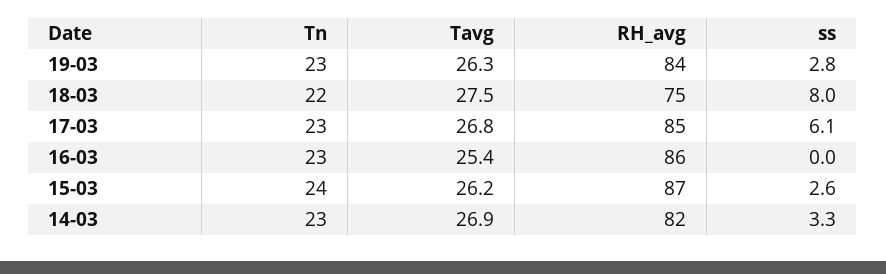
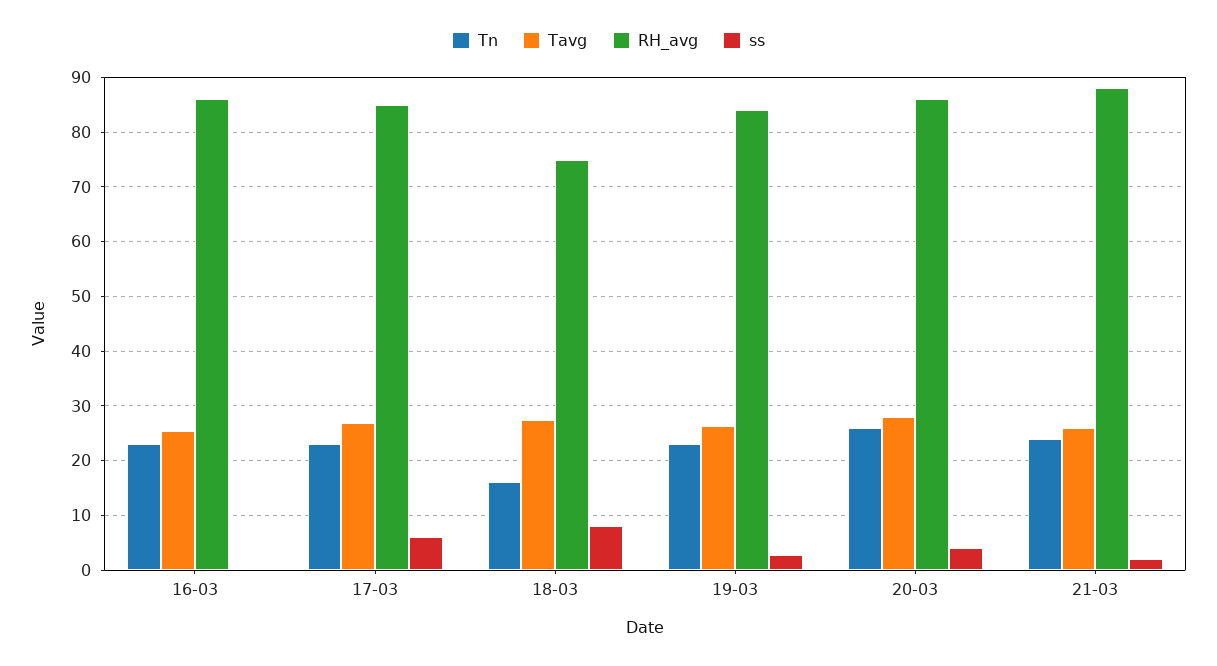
Tn, 18-03: 22 -> 16
Tn, 15-03: 24 -> none
Tavg, 15-03: 26.2 -> none
RH_avg, 15-03: 87 -> none
ss, 15-03: 2.6 -> none
Tn, 14-03: 23 -> none
Tavg, 14-03: 26.9 -> none
RH_avg, 14-03: 82 -> none
ss, 14-03: 3.3 -> none
Tn, 20-03: none -> 26
Tavg, 20-03: none -> 28
RH_avg, 20-03: none -> 86
ss, 20-03: none -> 4
Tn, 21-03: none -> 24
Tavg, 21-03: none -> 26
RH_avg, 21-03: none -> 88
ss, 21-03: none -> 2

